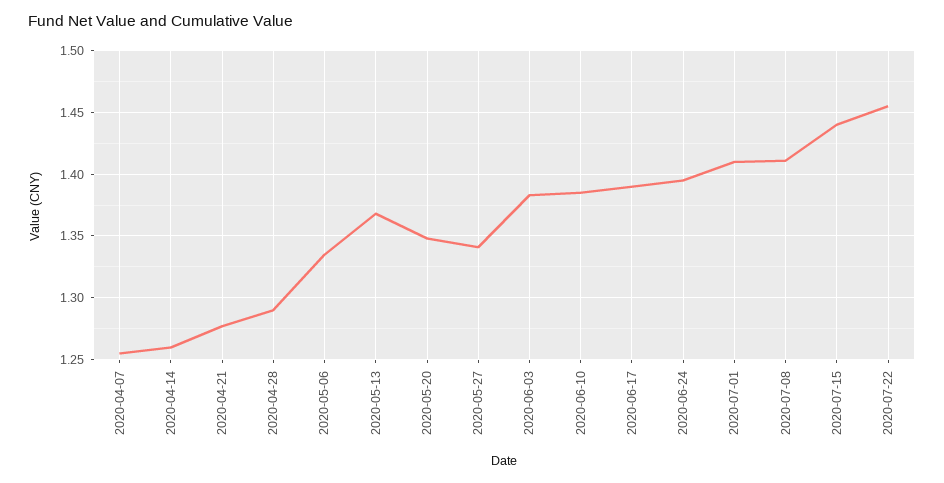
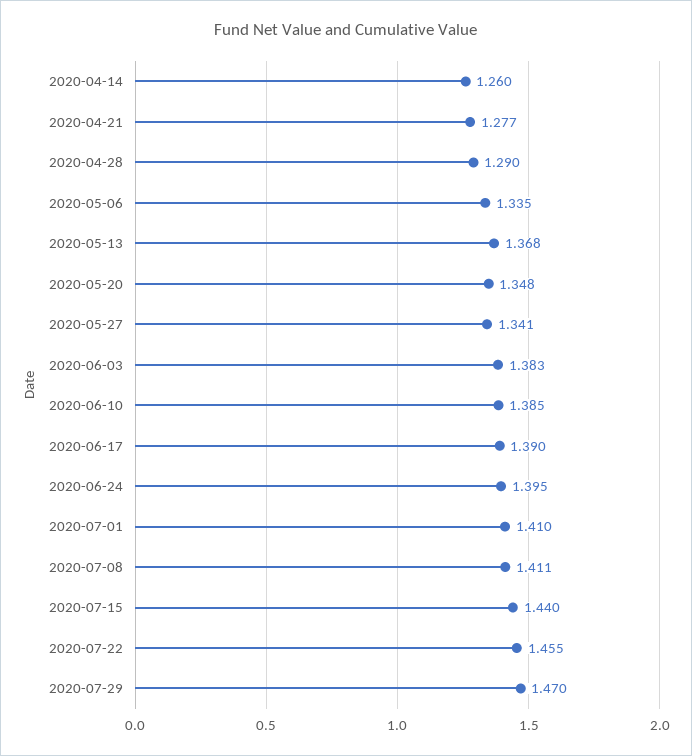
2020-04-07: 1.255 -> none
2020-07-29: none -> 1.47

